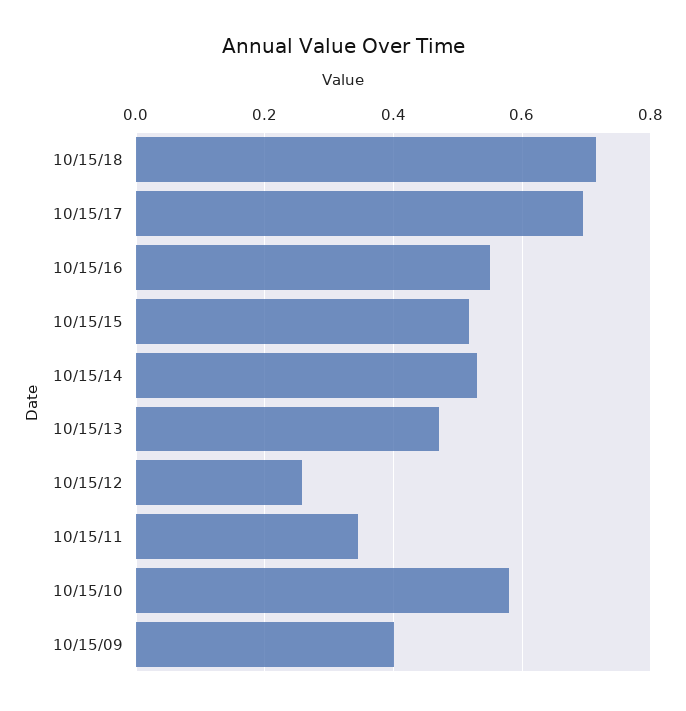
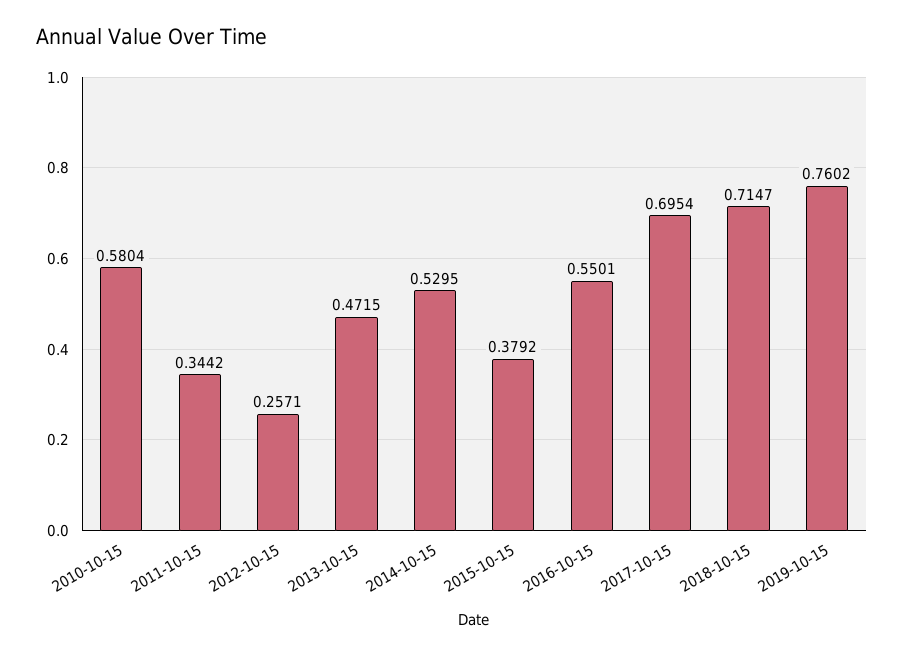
10/15/15: 0.52 -> 0.3792
10/15/09: 0.4 -> none
2019-10-15: none -> 0.7602

